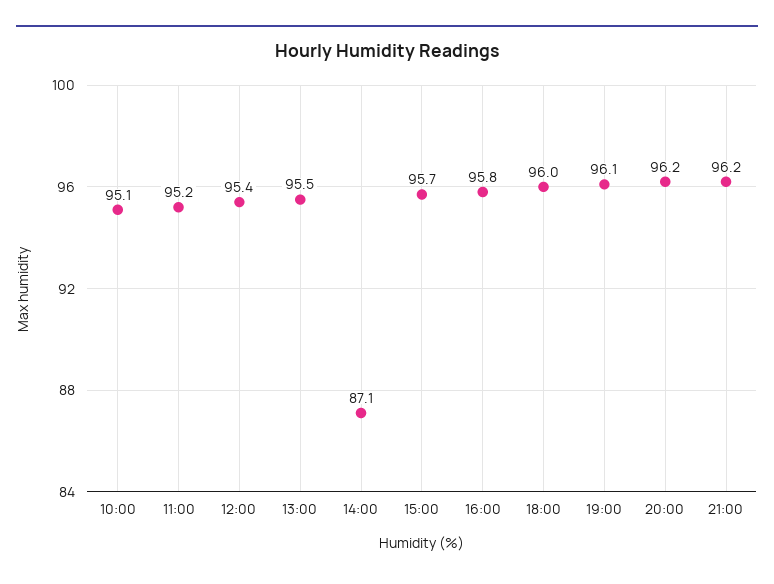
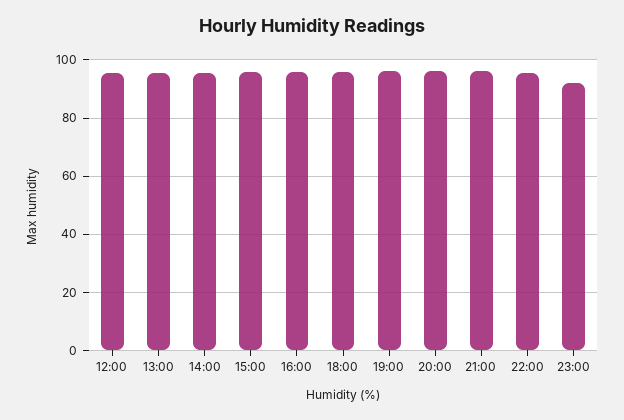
10:00: 95.1 -> none
11:00: 95.2 -> none
14:00: 87.1 -> 95
22:00: none -> 95
23:00: none -> 92.5

